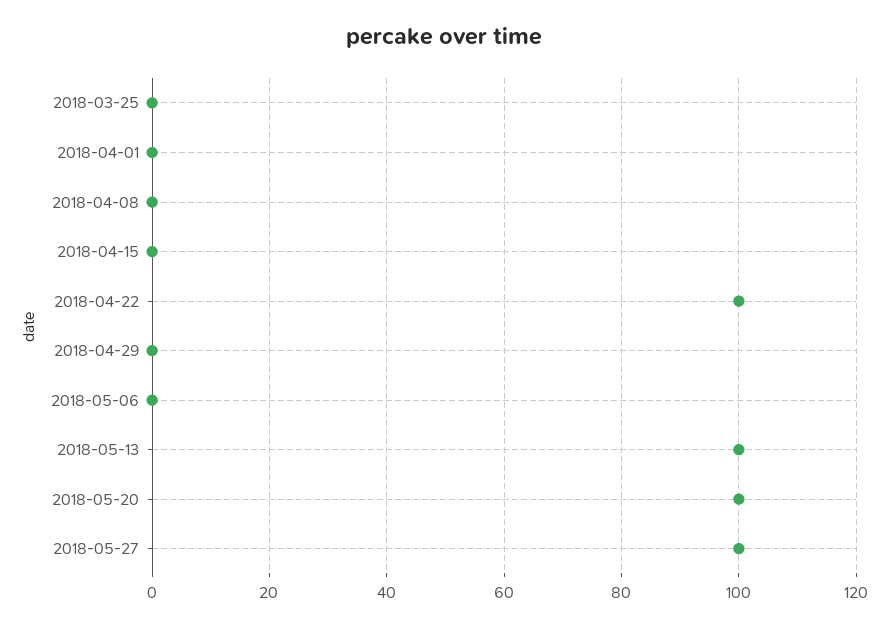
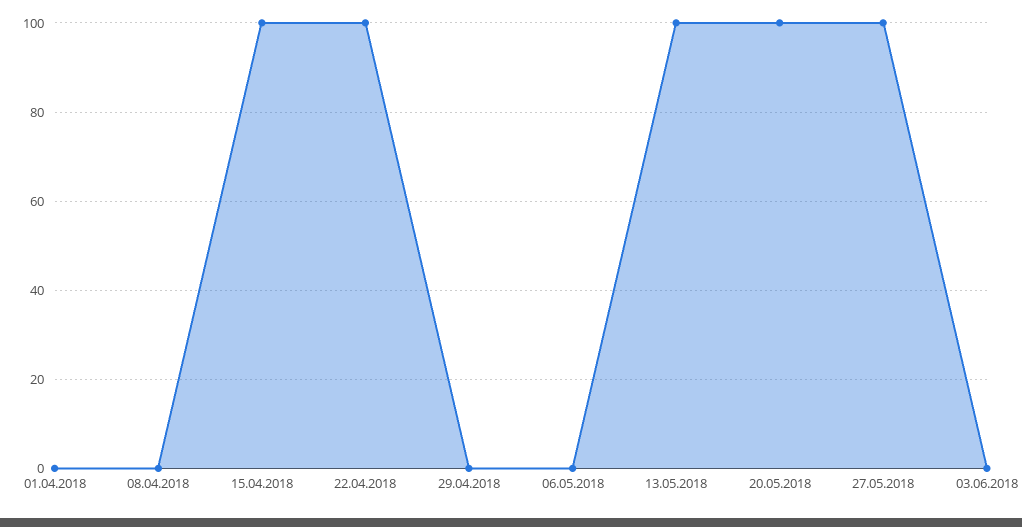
2018-03-25: 0 -> none
2018-04-15: 0 -> 100
03.06.2018: none -> 0

